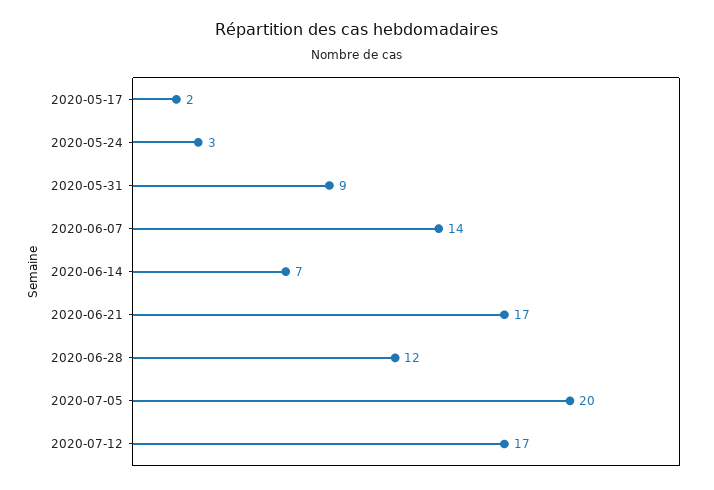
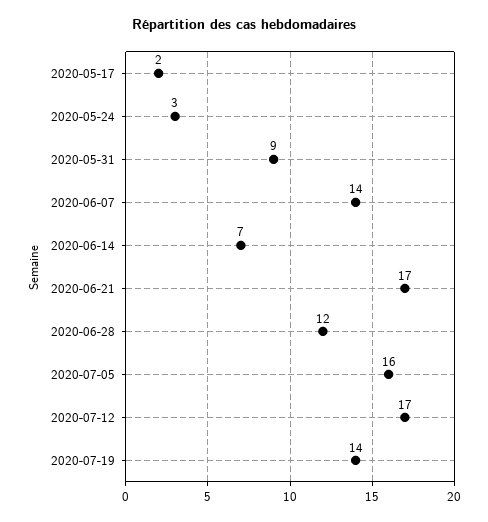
2020-07-05: 20 -> 16
2020-07-19: none -> 14

